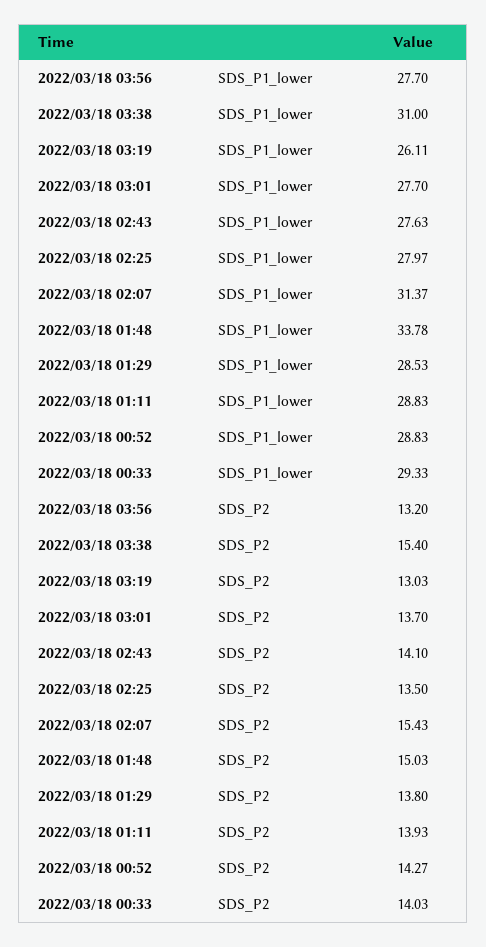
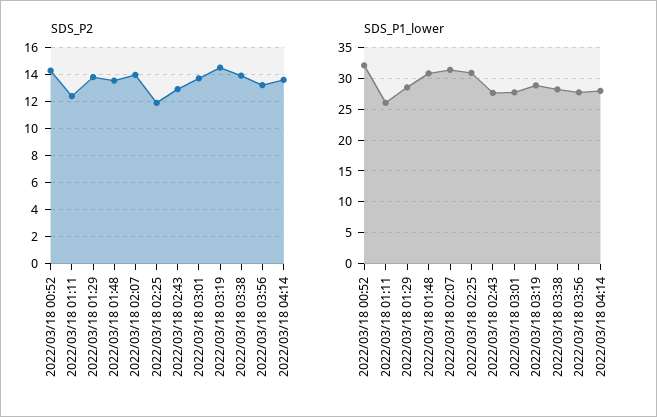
SDS_P1_lower, 2022/03/18 03:38: 31 -> 28
SDS_P1_lower, 2022/03/18 03:19: 26.11 -> 29
SDS_P1_lower, 2022/03/18 02:25: 27.97 -> 31
SDS_P1_lower, 2022/03/18 01:48: 33.78 -> 31
SDS_P1_lower, 2022/03/18 01:11: 28.83 -> 26
SDS_P1_lower, 2022/03/18 00:52: 28.83 -> 32
SDS_P1_lower, 2022/03/18 00:33: 29.33 -> none
SDS_P2, 2022/03/18 03:38: 15.4 -> 14
SDS_P2, 2022/03/18 03:19: 13.03 -> 14.5
SDS_P2, 2022/03/18 02:43: 14.1 -> 13
SDS_P2, 2022/03/18 02:25: 13.5 -> 12
SDS_P2, 2022/03/18 02:07: 15.43 -> 14
SDS_P2, 2022/03/18 01:48: 15.03 -> 13.5
SDS_P2, 2022/03/18 01:11: 13.93 -> 12.5
SDS_P2, 2022/03/18 00:33: 14.03 -> none
SDS_P2, 2022/03/18 04:14: none -> 13.5
SDS_P1_lower, 2022/03/18 04:14: none -> 28

